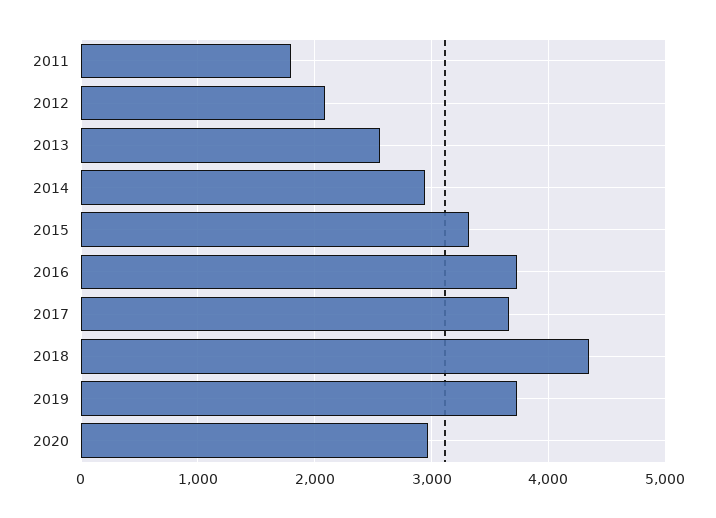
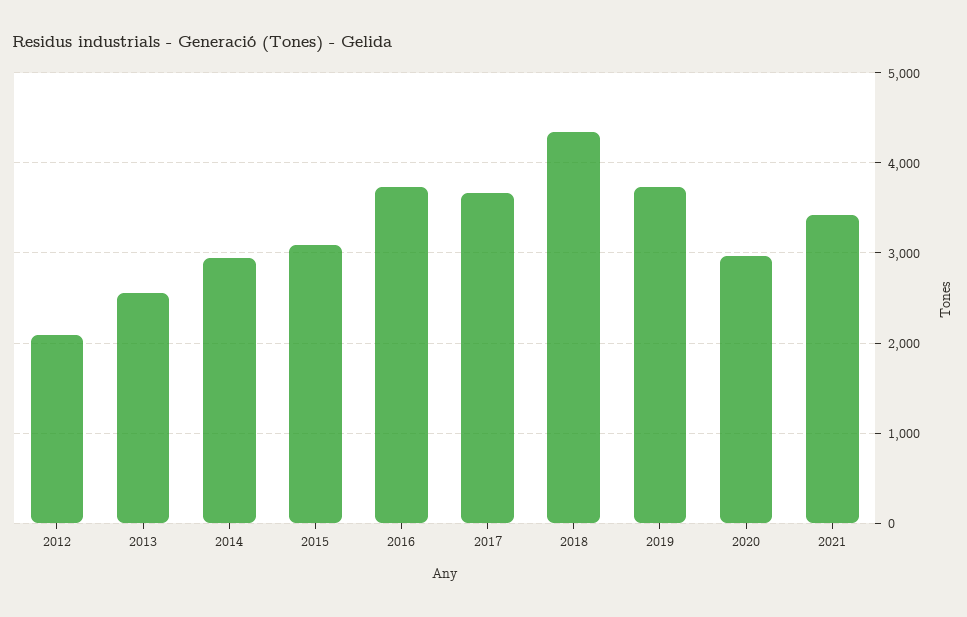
2011: 1800 -> none
2015: 3300 -> 3100
2021: none -> 3400

